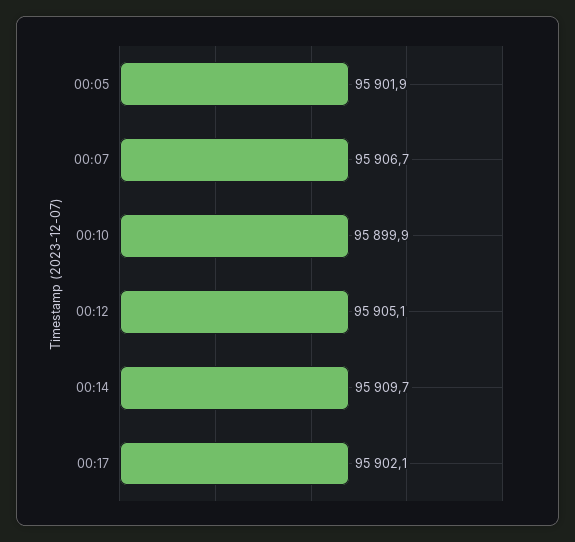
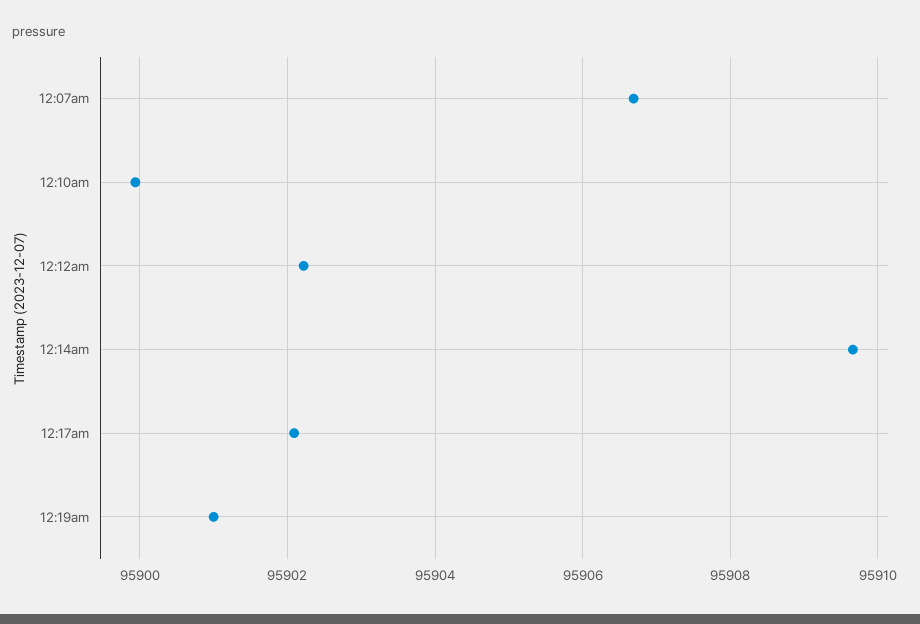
00:05: 95901.9 -> none
00:12: 95905.1 -> 95902.2
12:19am: none -> 95901

